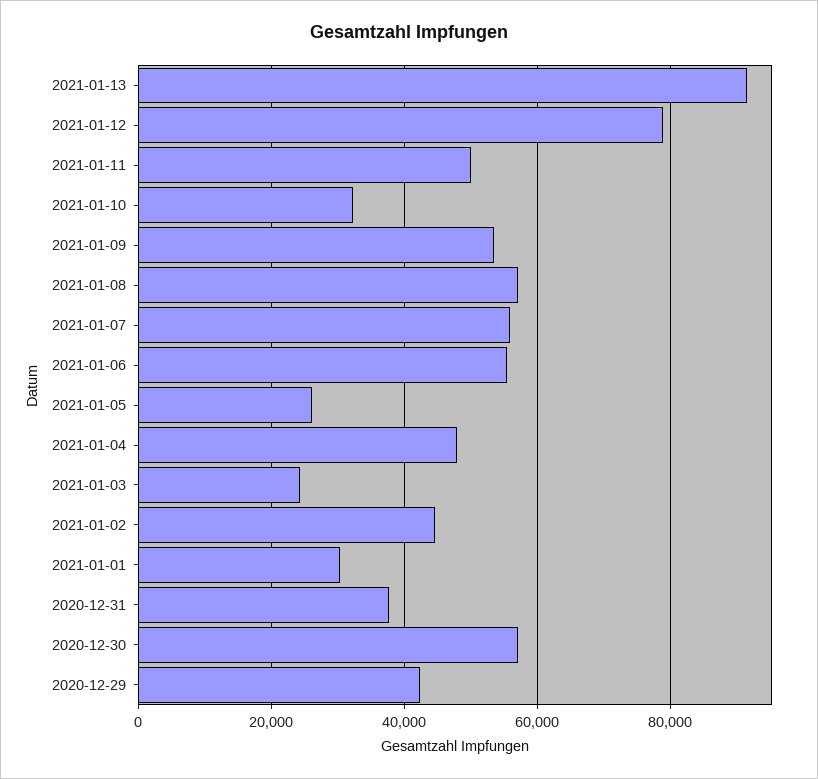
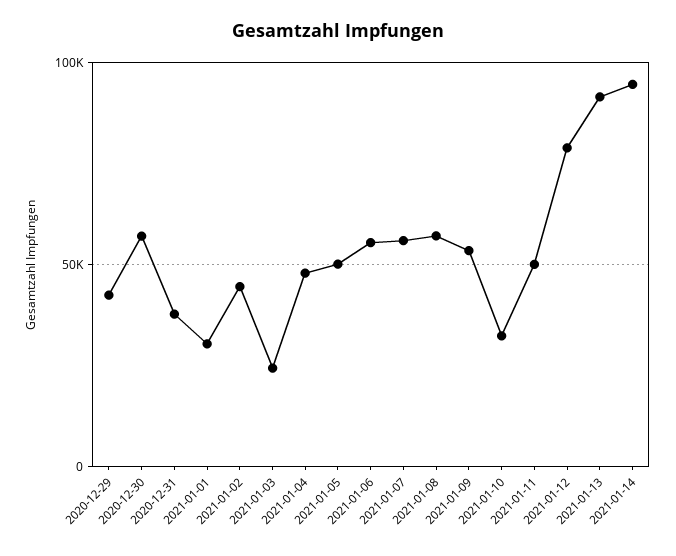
2021-01-05: 26000 -> 50000
2021-01-14: none -> 95000

